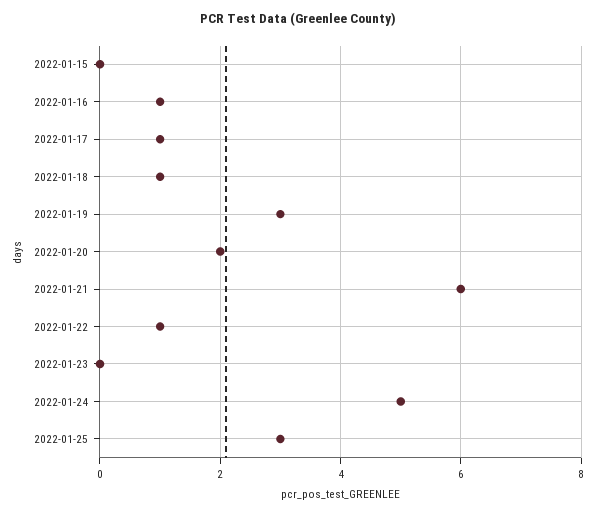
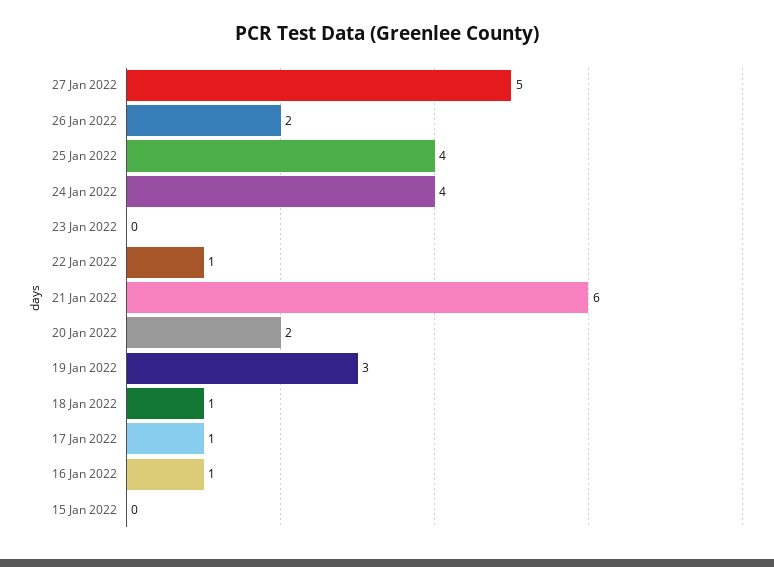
2022-01-24: 5 -> 4
2022-01-25: 3 -> 4
27 Jan 2022: none -> 5
26 Jan 2022: none -> 2

